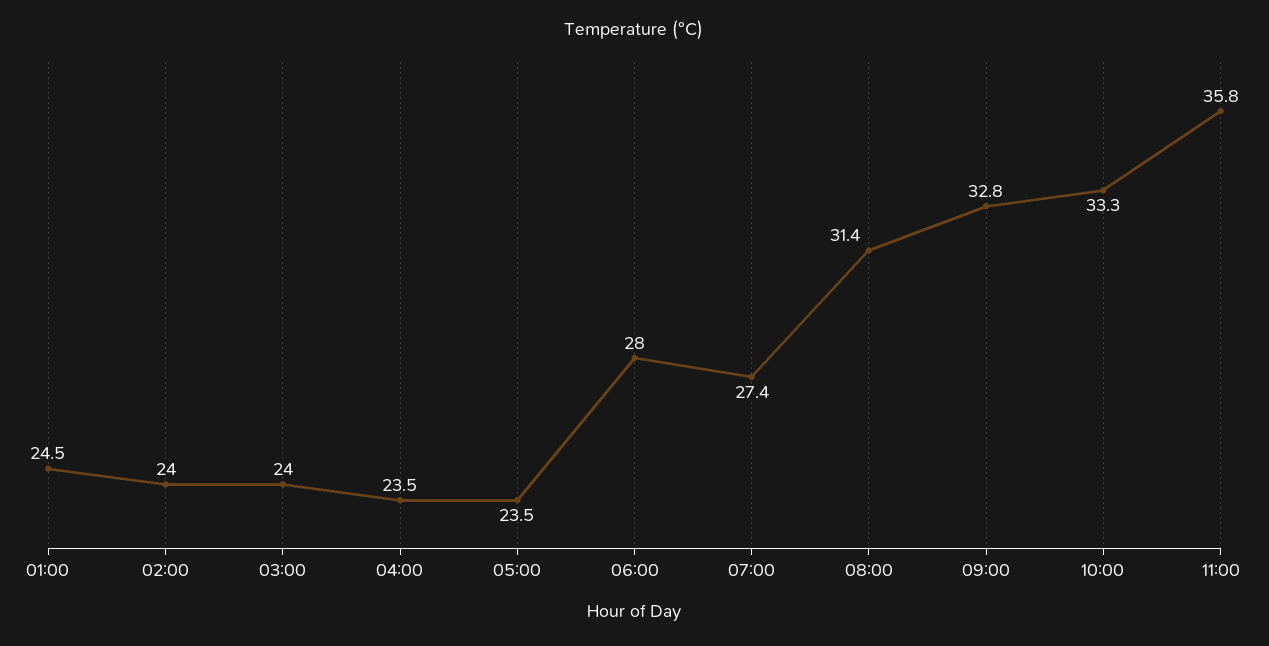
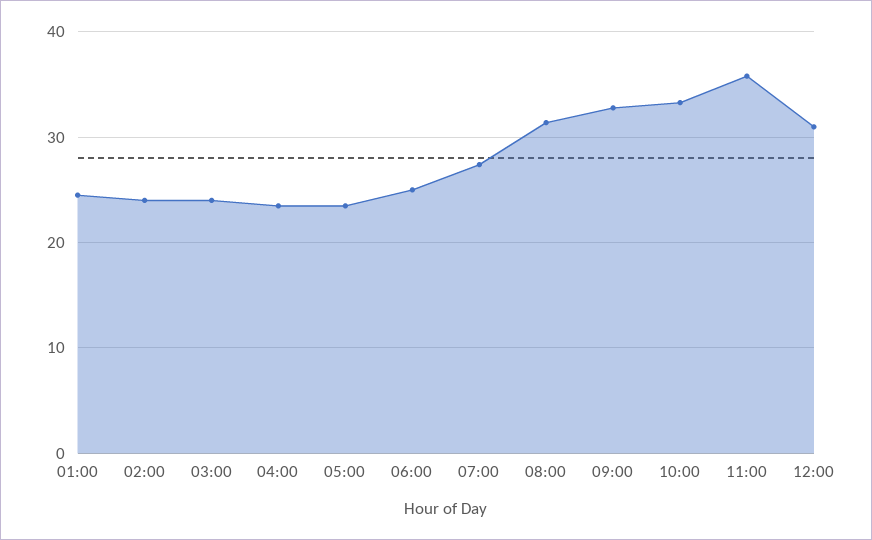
06:00: 28 -> 25
12:00: none -> 31

